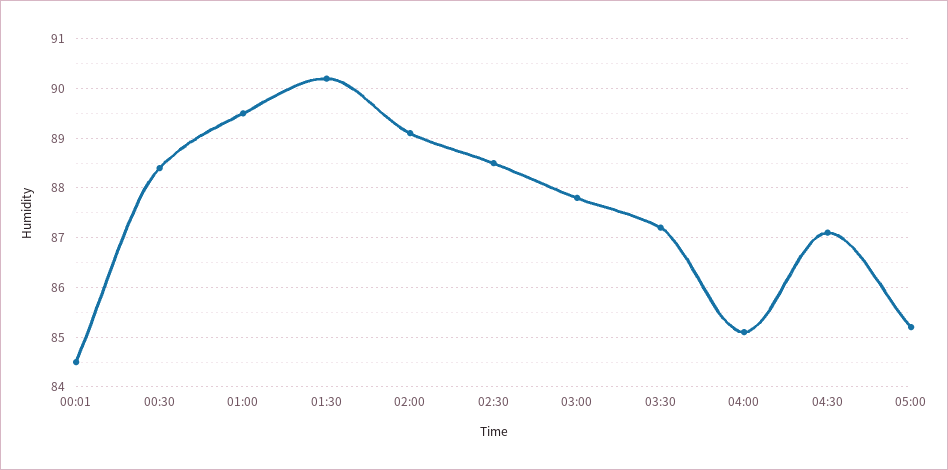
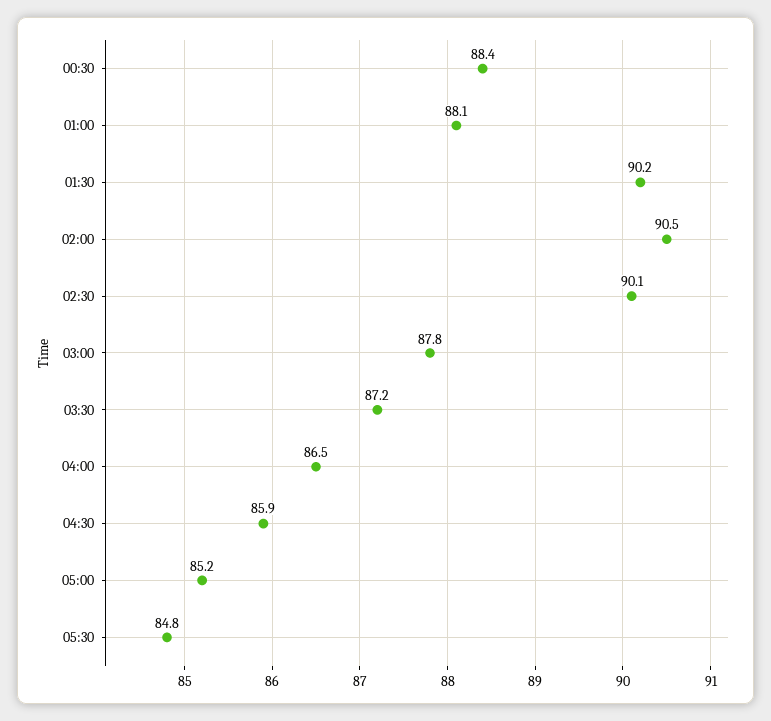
00:01: 84.5 -> none
01:00: 89.5 -> 88.1
02:00: 89 -> 90.5
02:30: 88.5 -> 90.1
04:00: 85 -> 86.5
04:30: 87 -> 85.9
05:30: none -> 84.8

